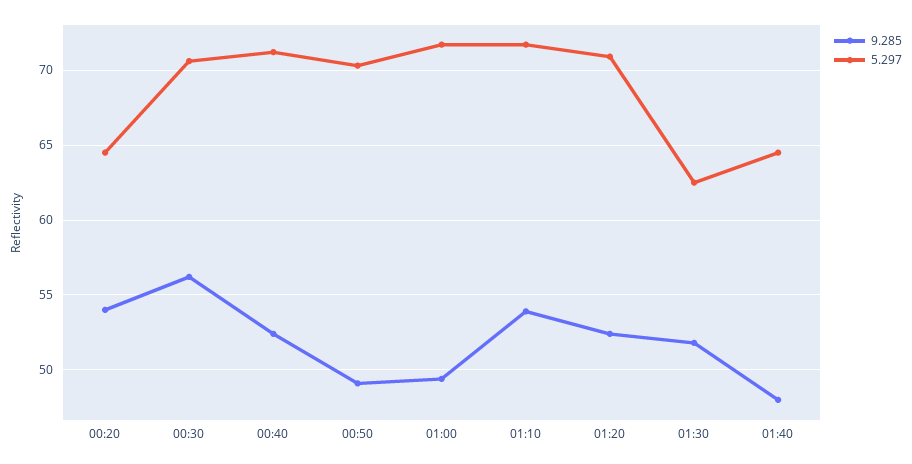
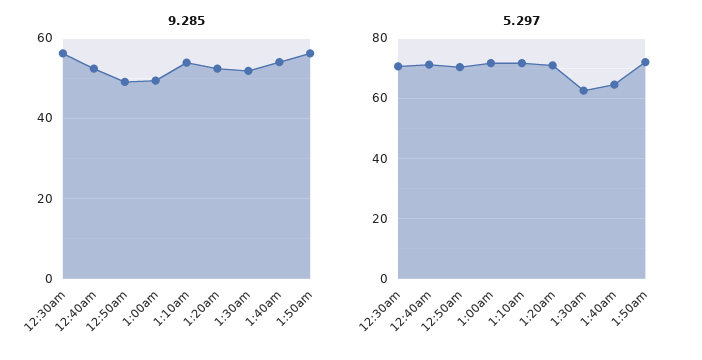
9.285, 00:20: 54 -> none
5.297, 00:20: 64.5 -> none
9.285, 01:40: 48 -> 54
9.285, 1:50am: none -> 56
5.297, 1:50am: none -> 72

